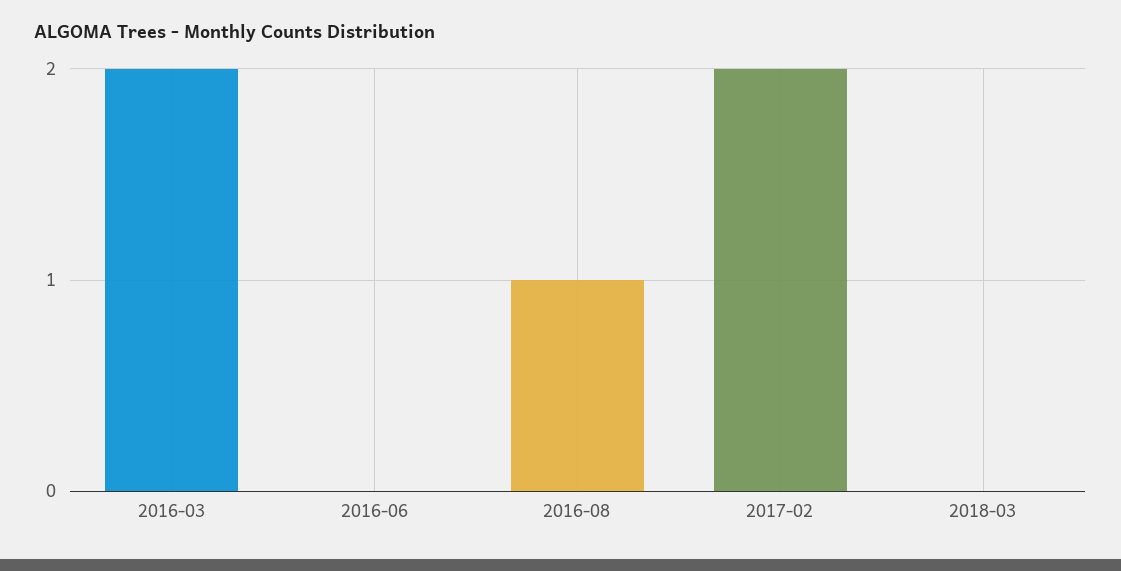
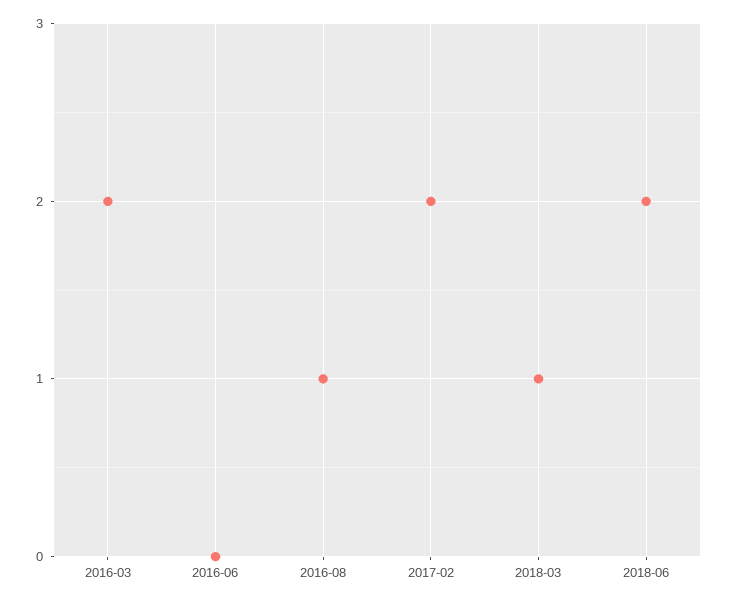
2018-03: 0 -> 1
2018-06: none -> 2

